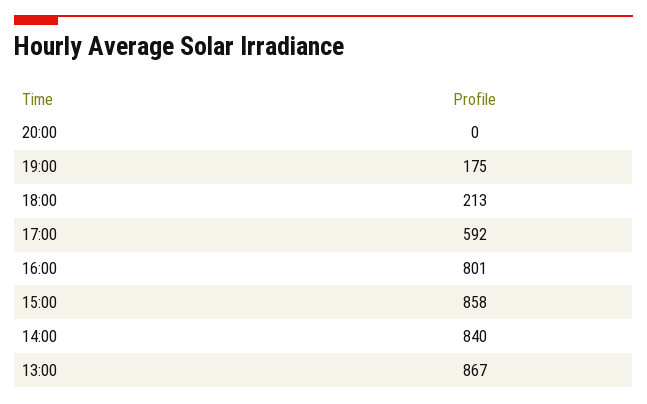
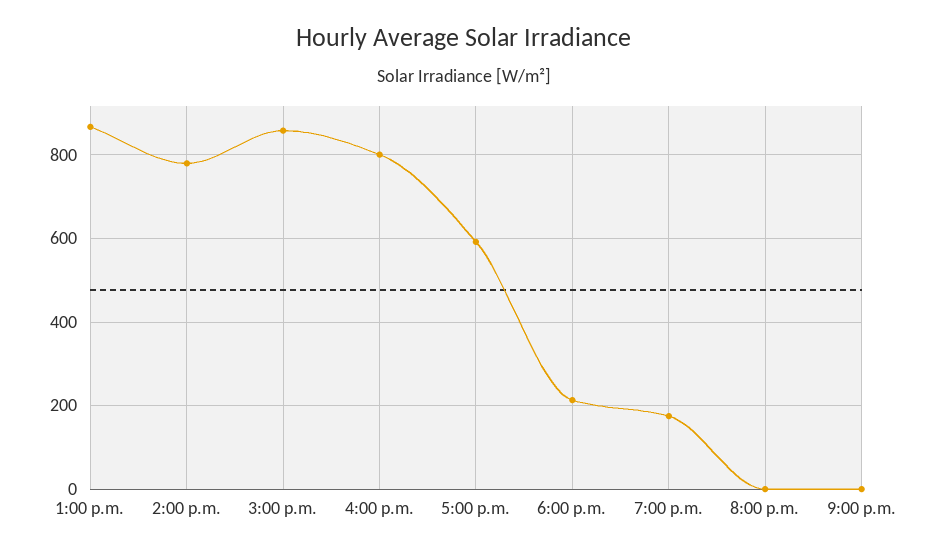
14:00: 840 -> 780
9:00 p.m.: none -> 0

